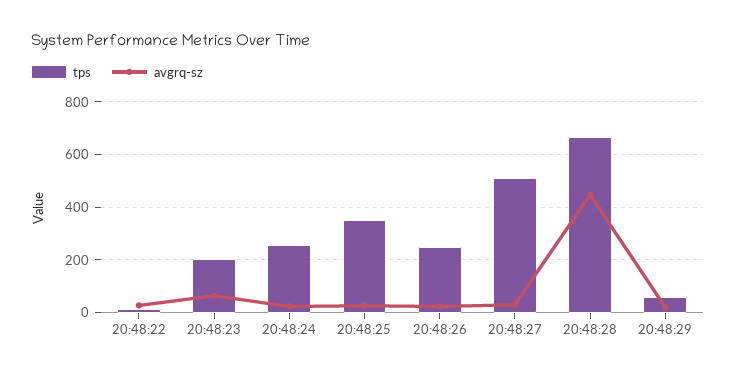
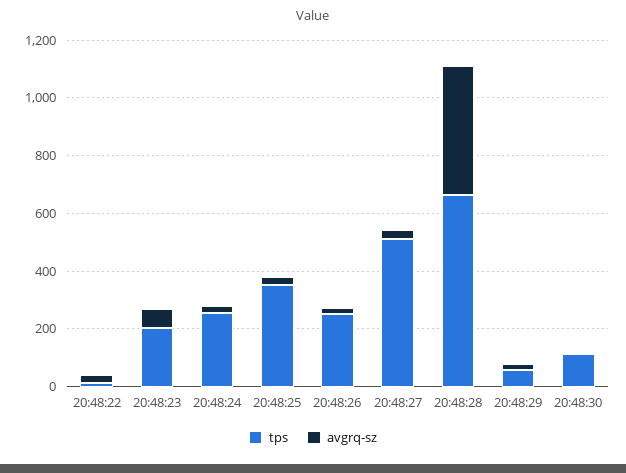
tps, 20:48:30: none -> 100
avgrq-sz, 20:48:30: none -> 0

